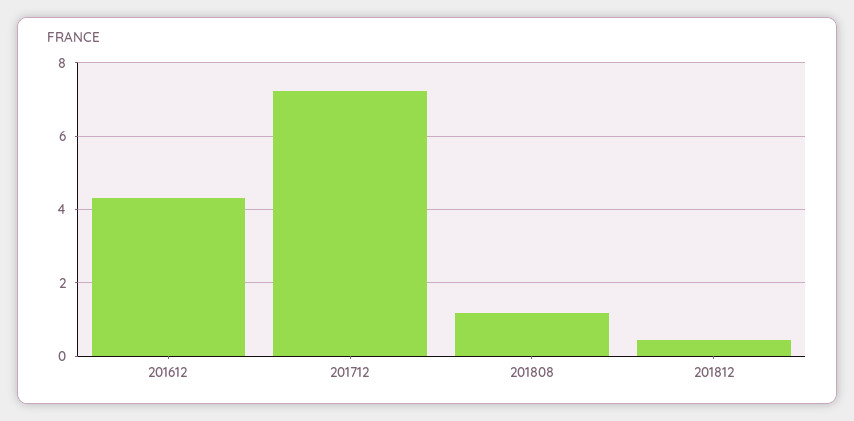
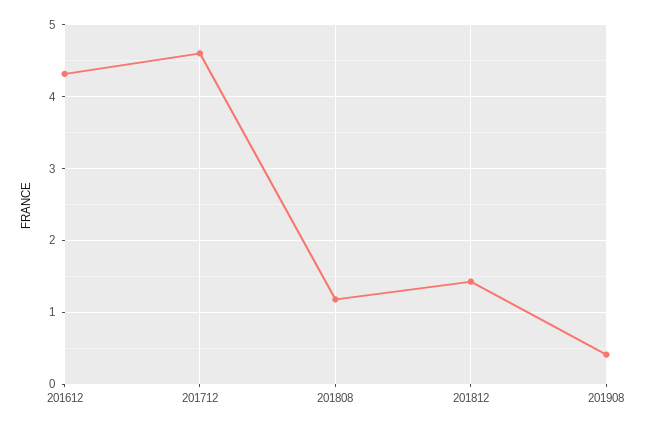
201712: 7.2 -> 4.6
201812: 0.4 -> 1.4
201908: none -> 0.4

